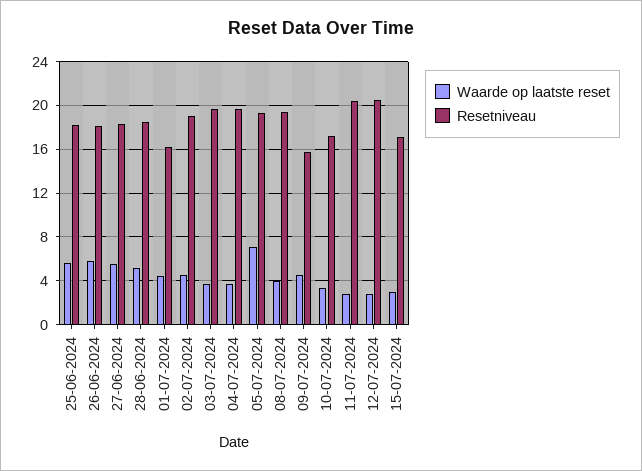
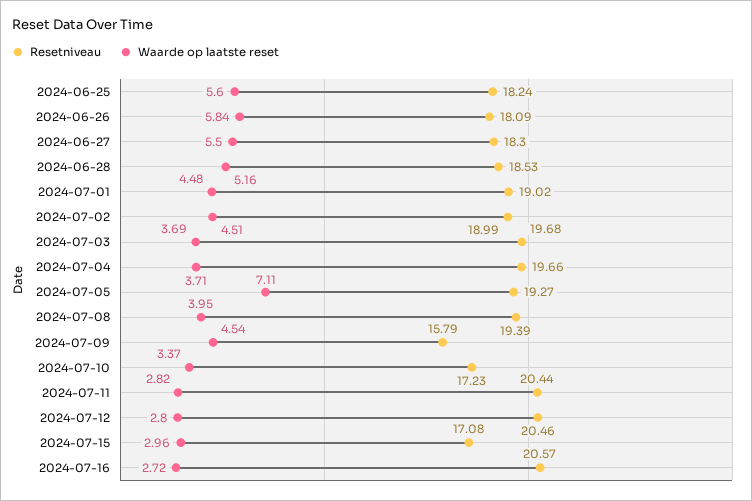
Resetniveau, 01-07-2024: 16 -> 19.02
Resetniveau, 2024-07-16: none -> 20.57
Waarde op laatste reset, 2024-07-16: none -> 2.72

